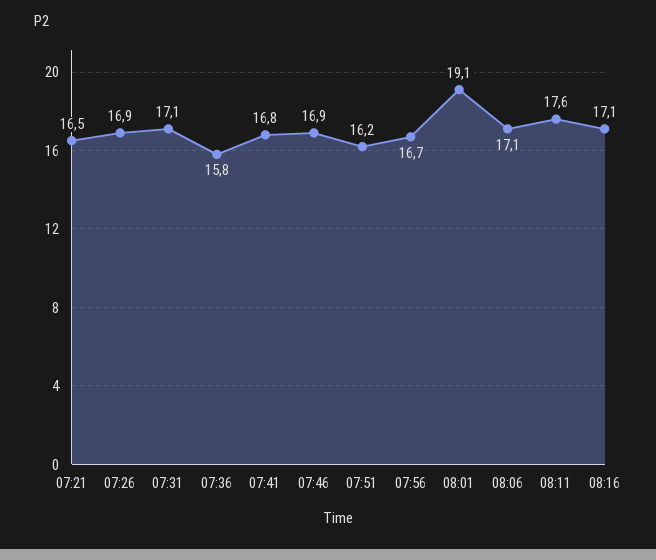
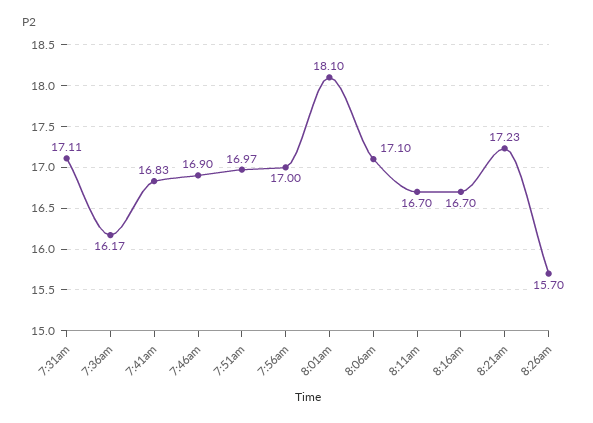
07:21: 16.5 -> none
07:26: 16.9 -> none
07:36: 15.8 -> 16.17
07:51: 16.2 -> 16.97
07:56: 16.7 -> 17
08:01: 19.1 -> 18.1
08:11: 17.6 -> 16.7
08:16: 17.1 -> 16.7
8:21am: none -> 17.23
8:26am: none -> 15.7

